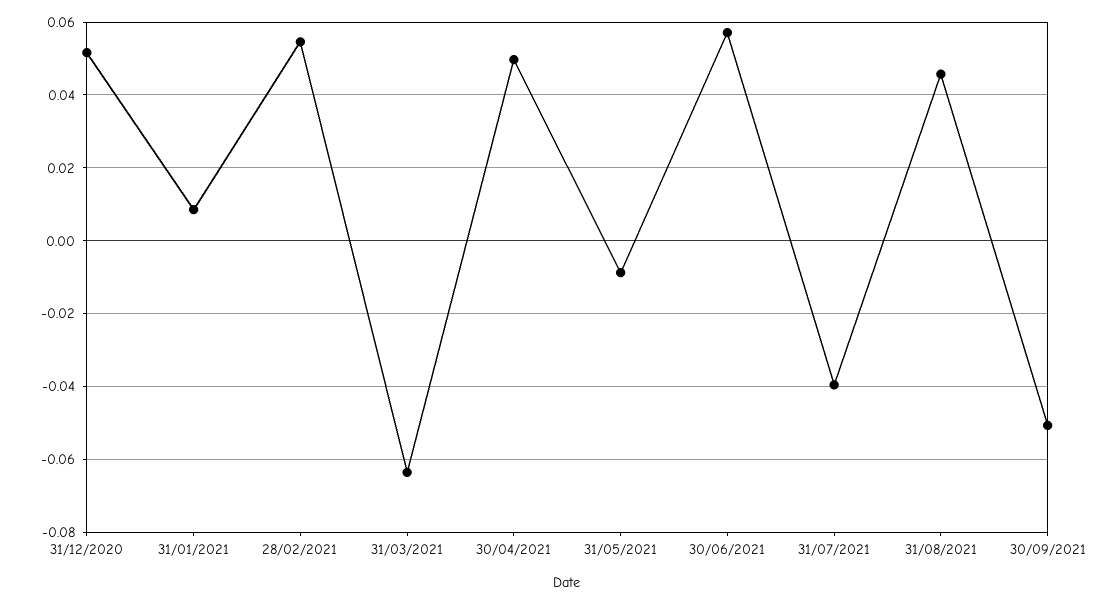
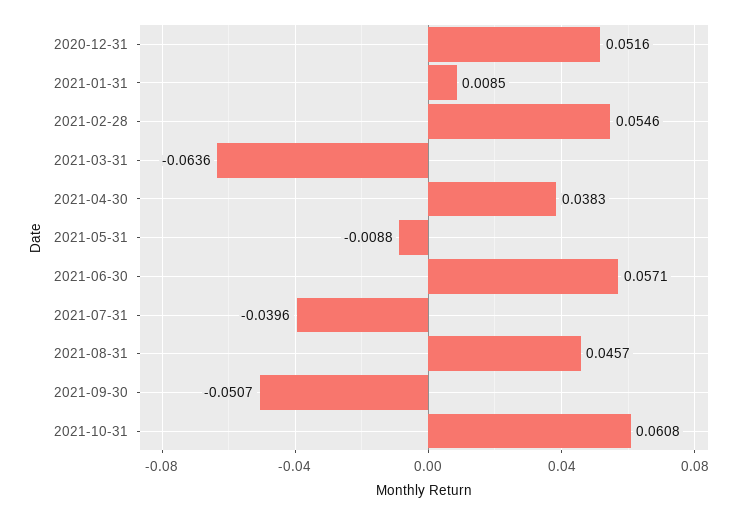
30/04/2021: 0.05 -> 0.0383
2021-10-31: none -> 0.0608

